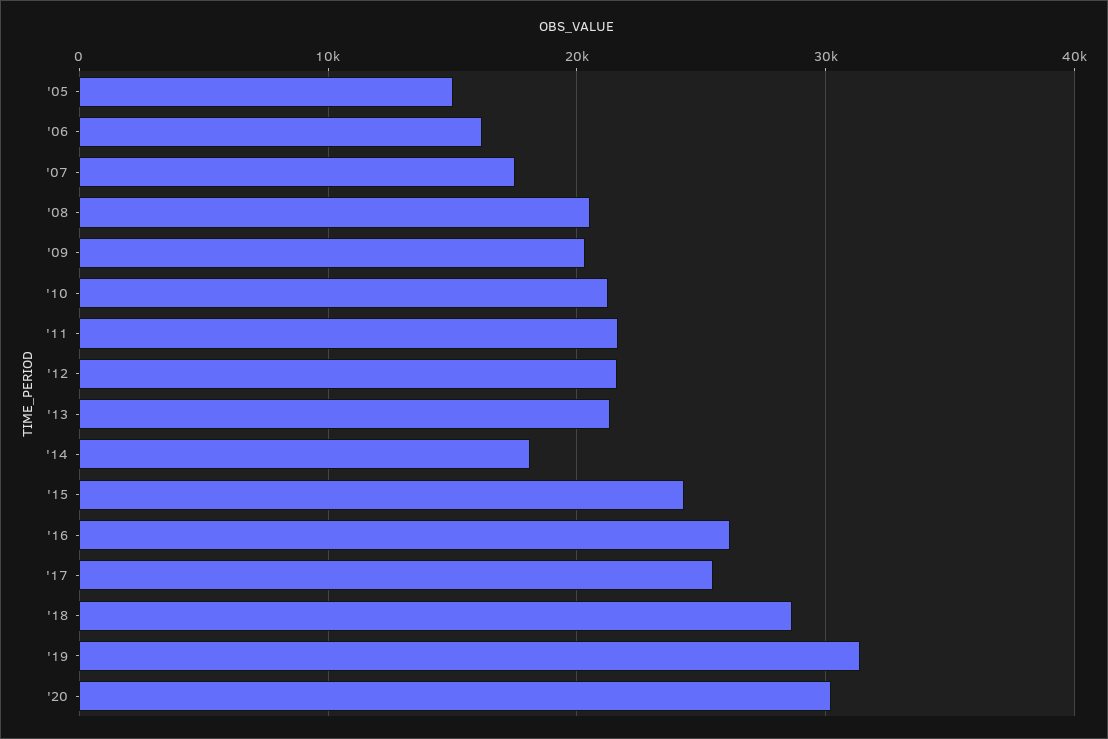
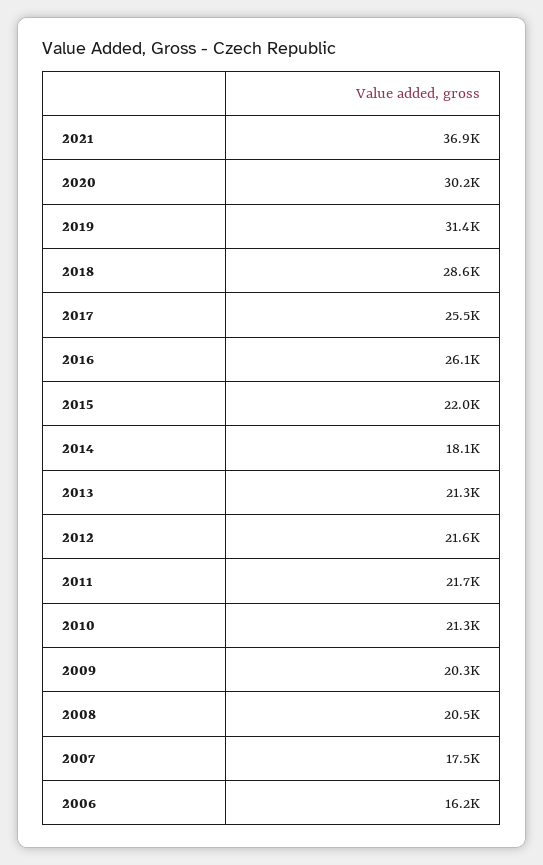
'05: 15000 -> none
'15: 24000 -> 22000
2021: none -> 36900

